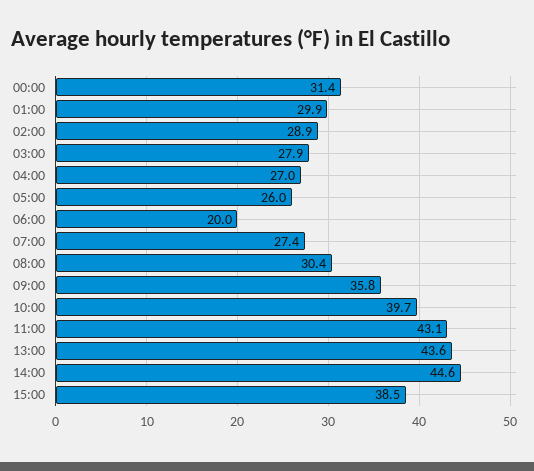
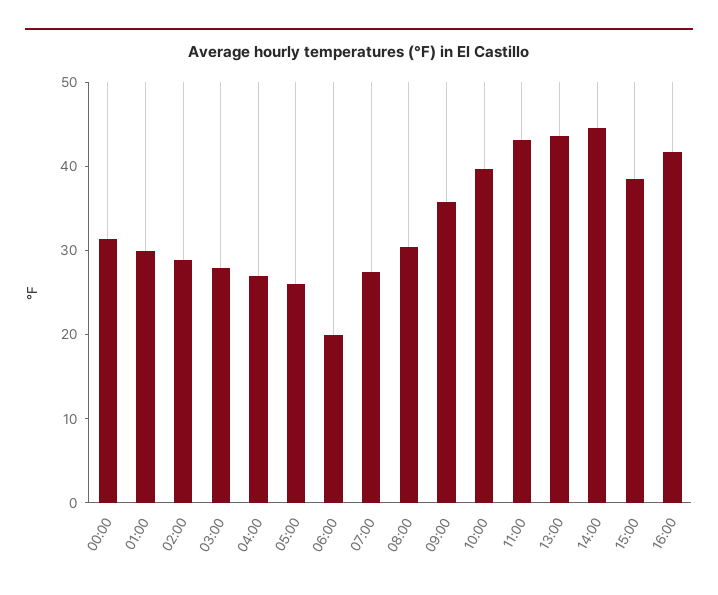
16:00: none -> 42

